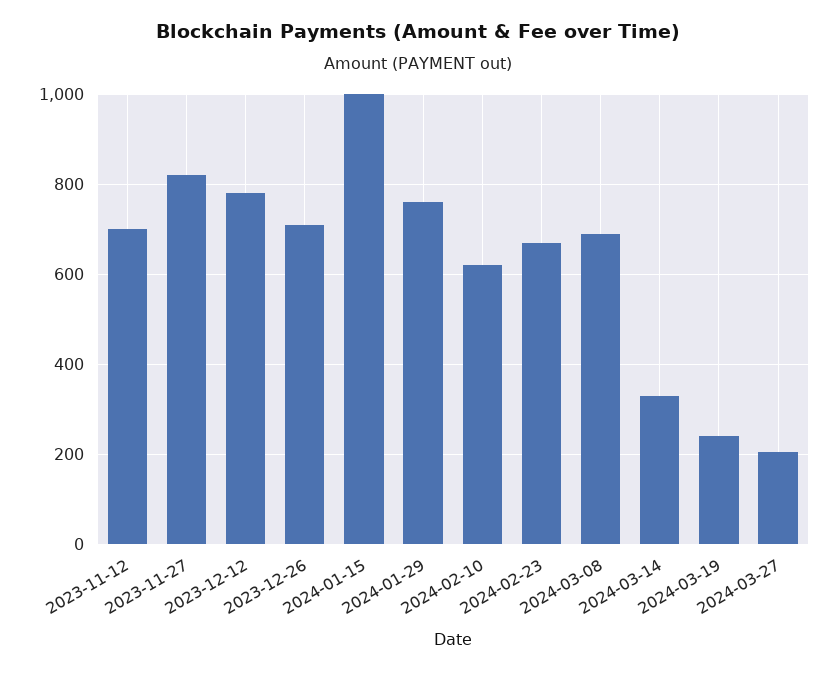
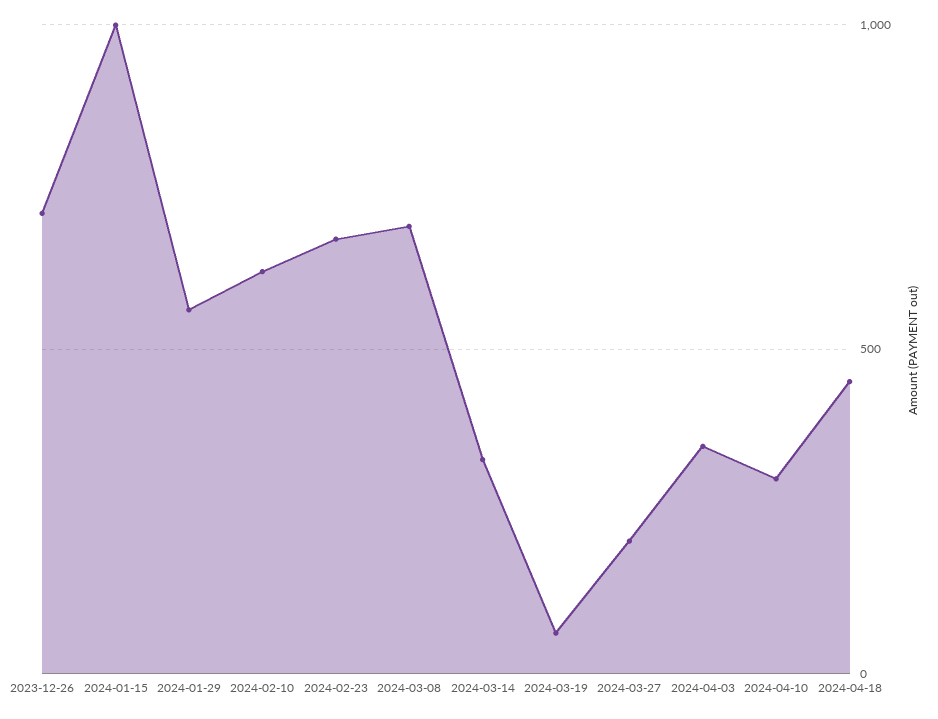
2023-11-12: 700 -> none
2023-11-27: 820 -> none
2023-12-12: 780 -> none
2024-01-29: 760 -> 550
2024-03-19: 240 -> 50
2024-04-03: none -> 350
2024-04-10: none -> 300
2024-04-18: none -> 450

